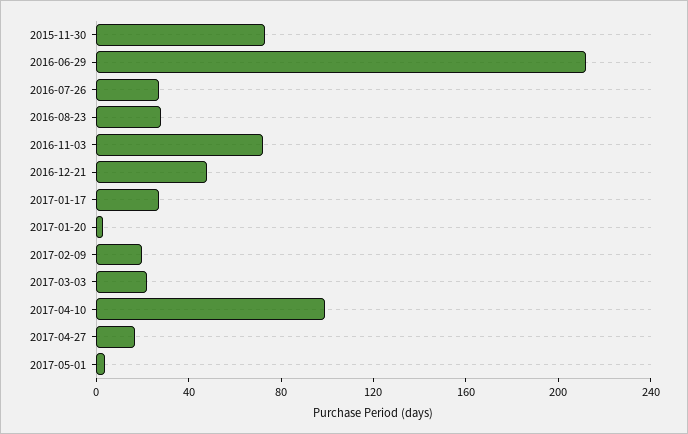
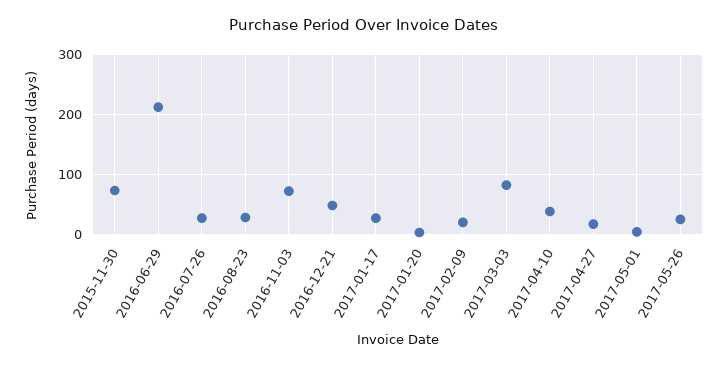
2017-03-03: 20 -> 80
2017-04-10: 100 -> 40
2017-05-26: none -> 20

